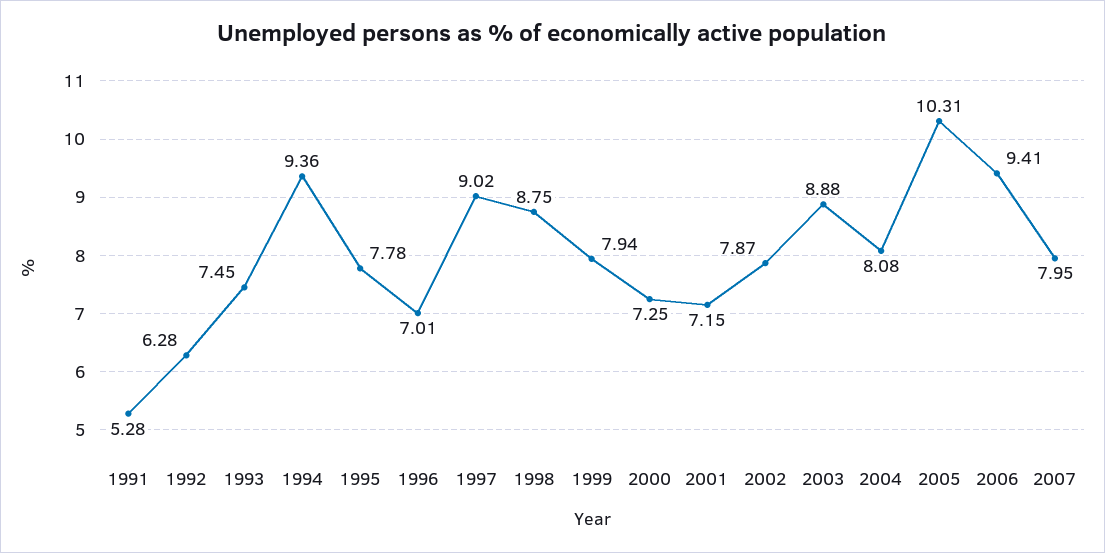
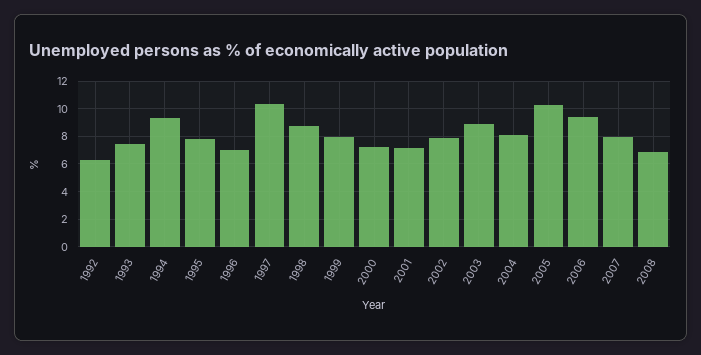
1991: 5.28 -> none
1997: 9.02 -> 10.5
2008: none -> 7

